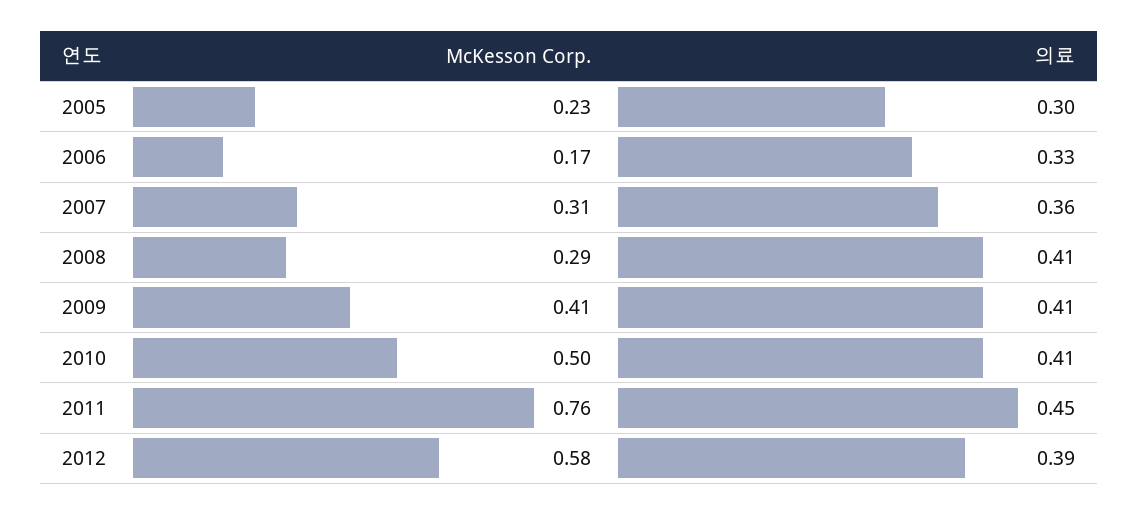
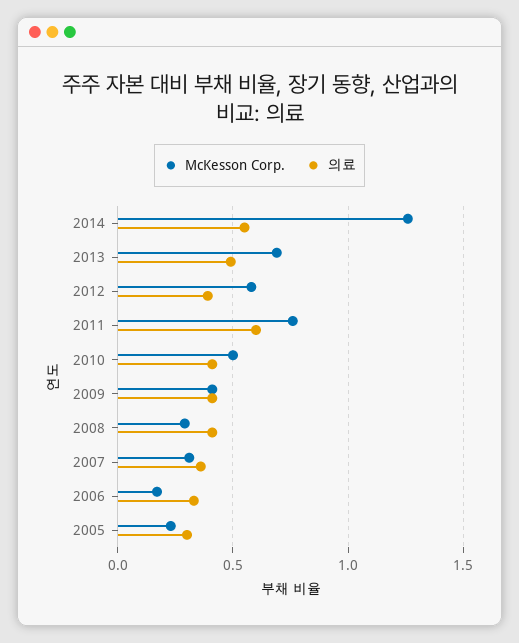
의료, 2011: 0.45 -> 0.6
McKesson Corp., 2014: none -> 1.25
의료, 2014: none -> 0.55
McKesson Corp., 2013: none -> 0.7
의료, 2013: none -> 0.5

